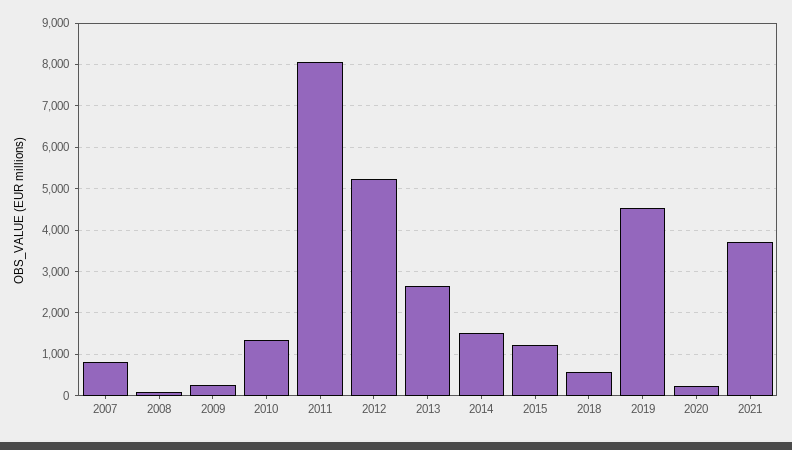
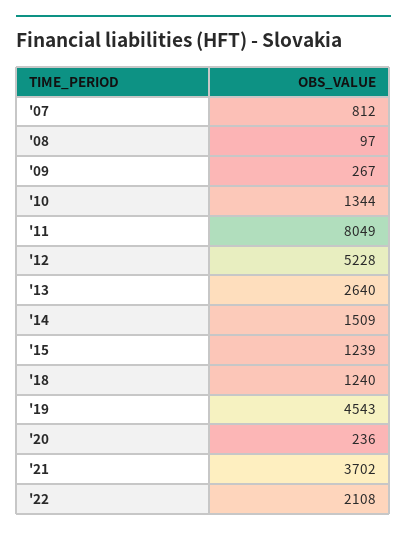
2018: 600 -> 1240
'22: none -> 2108

